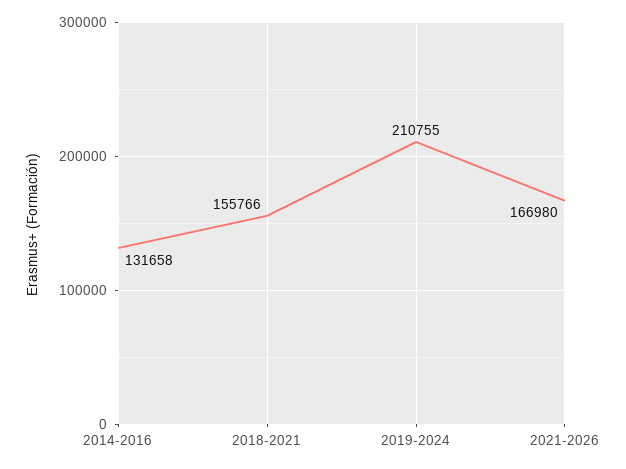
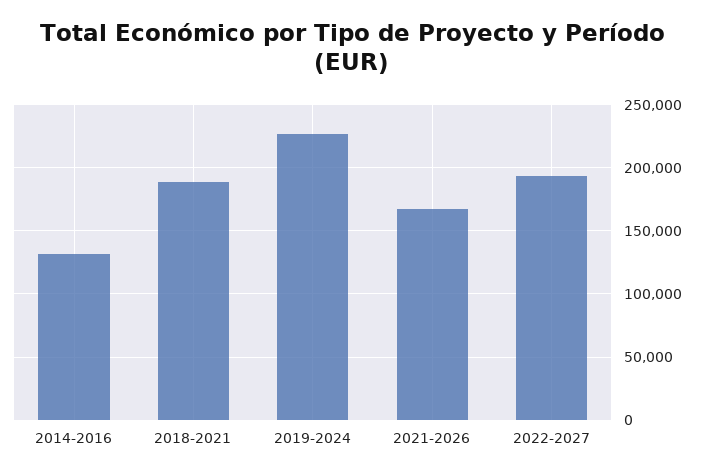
2018-2021: 155766 -> 190000
2019-2024: 210755 -> 225000
2022-2027: none -> 195000

